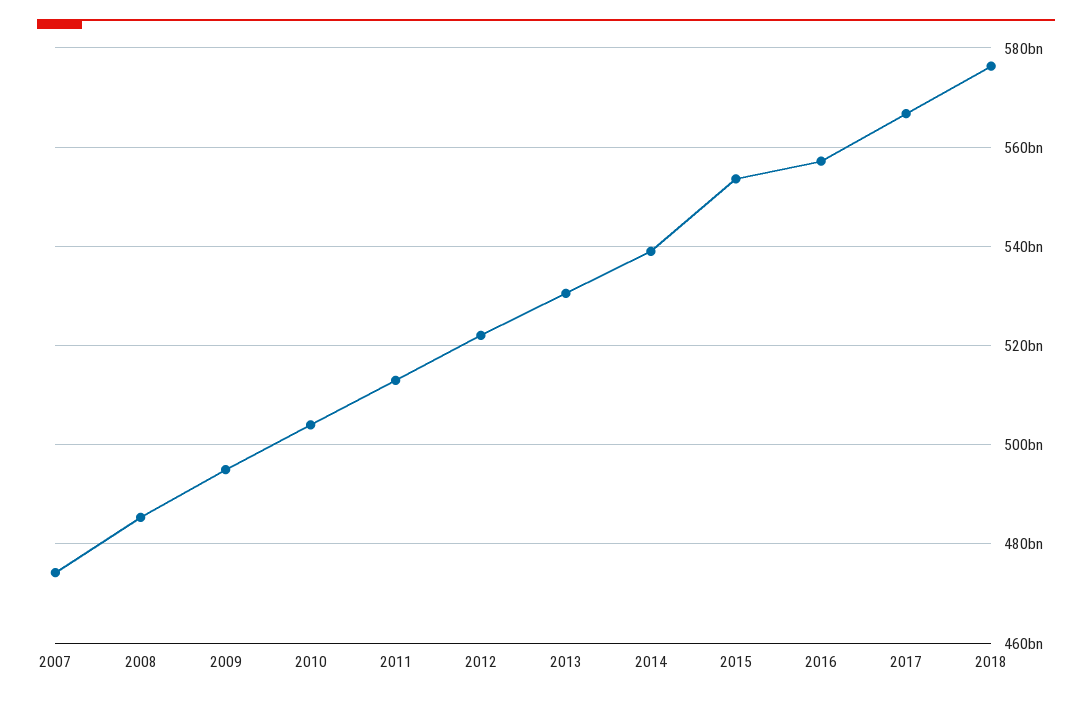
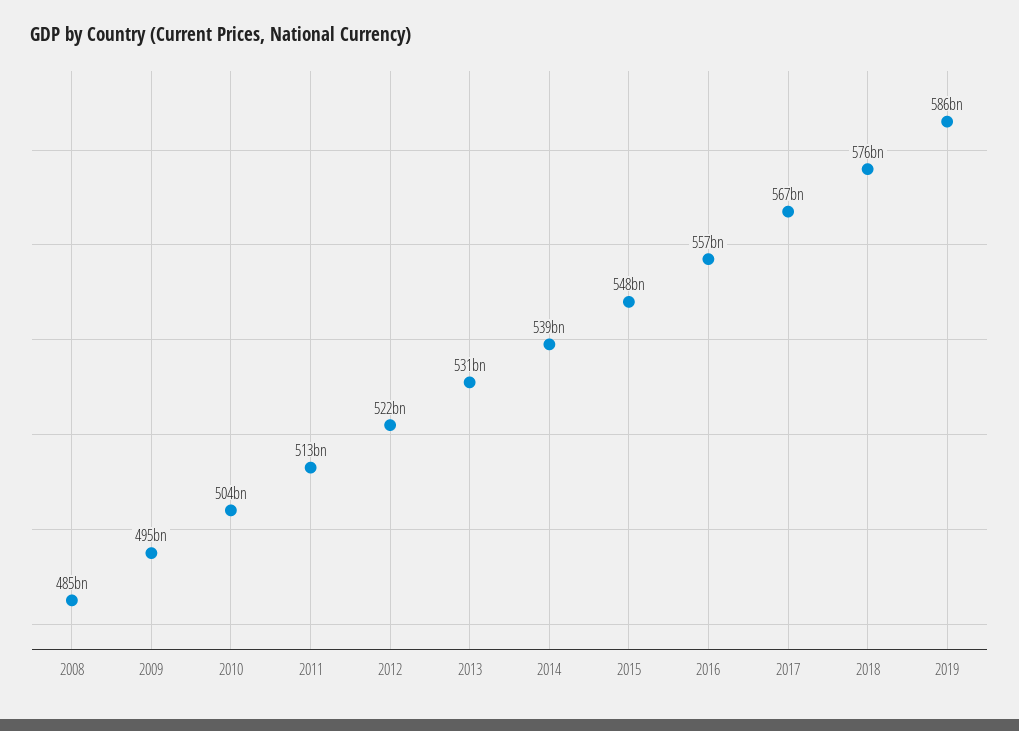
2007: 474000000000 -> none
2015: 554000000000 -> 548000000000
2019: none -> 586000000000

